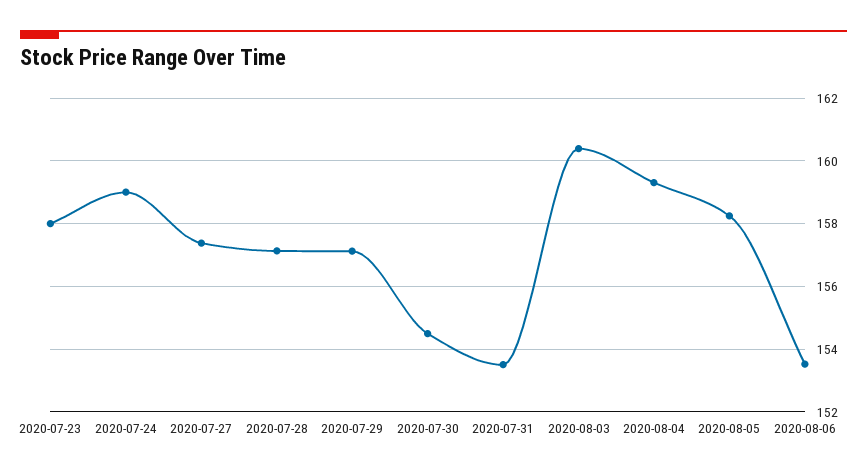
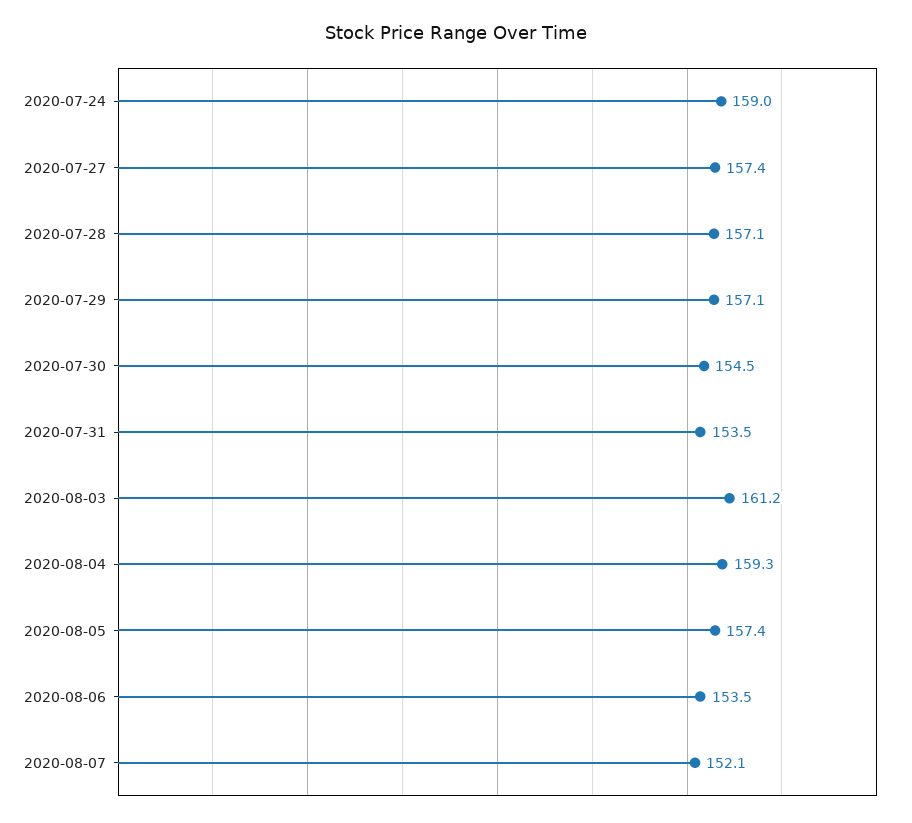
2020-07-23: 158 -> none
2020-08-03: 160.4 -> 161.2
2020-08-05: 158.2 -> 157.4
2020-08-07: none -> 152.1

